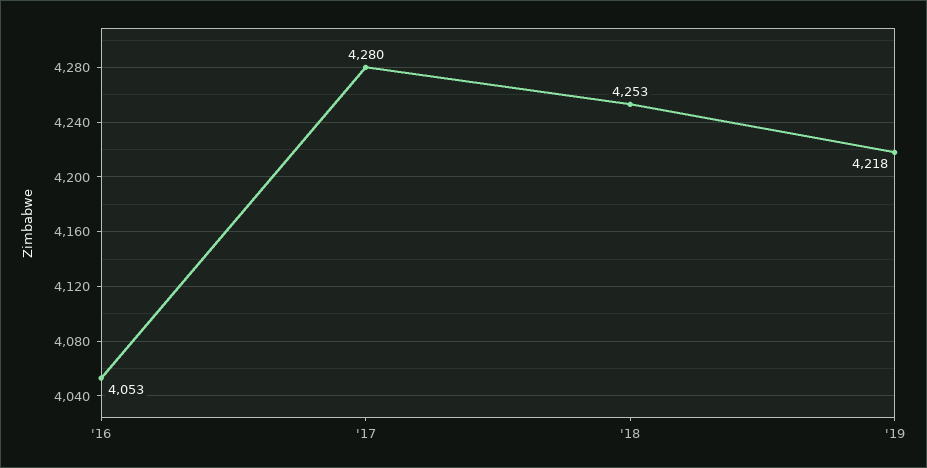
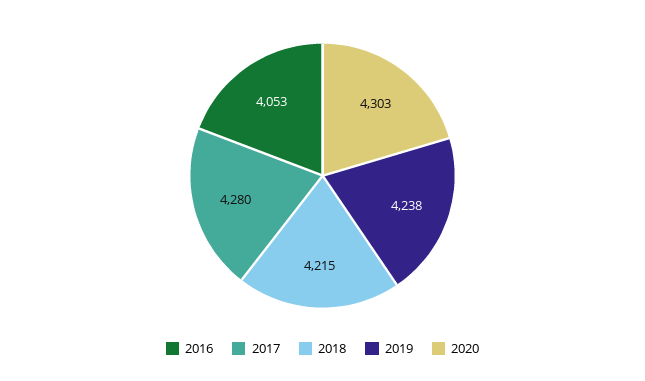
'18: 4253 -> 4215
'19: 4218 -> 4238
2020: none -> 4303

